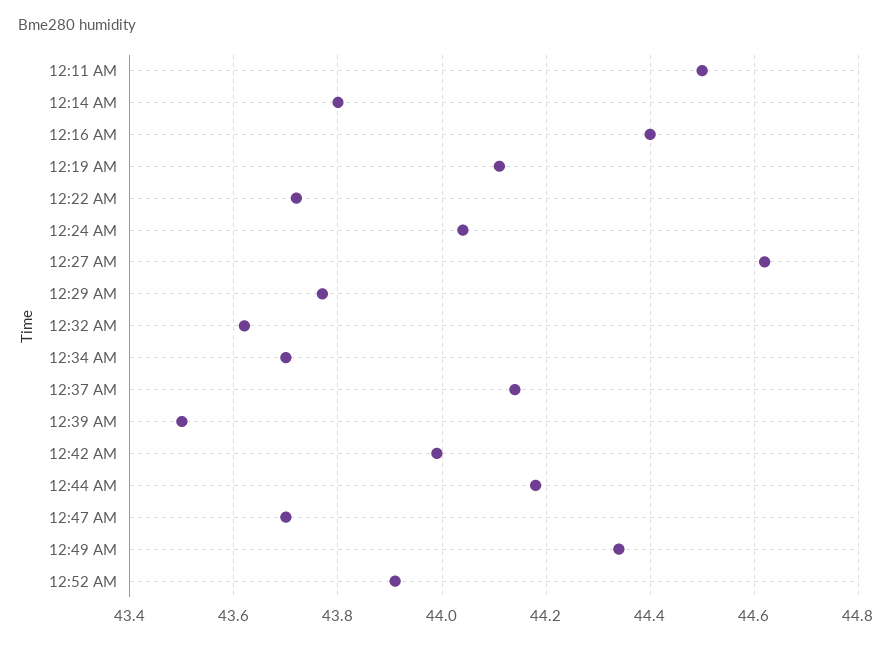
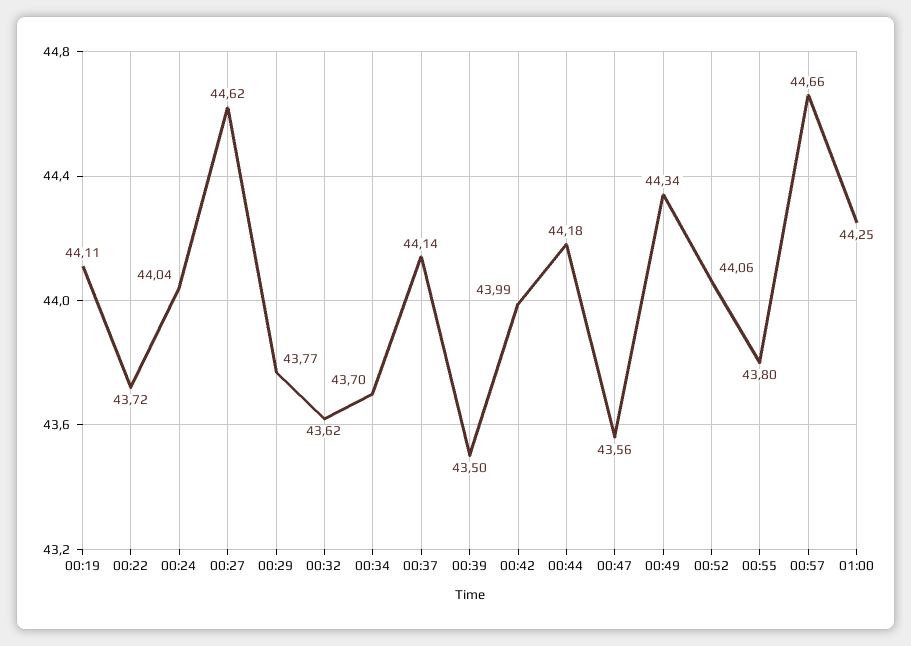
12:11 AM: 44.5 -> none
12:14 AM: 43.8 -> none
12:16 AM: 44.4 -> none
12:47 AM: 43.7 -> 43.56
12:52 AM: 43.9 -> 44.06
00:55: none -> 43.8
00:57: none -> 44.66
01:00: none -> 44.25

